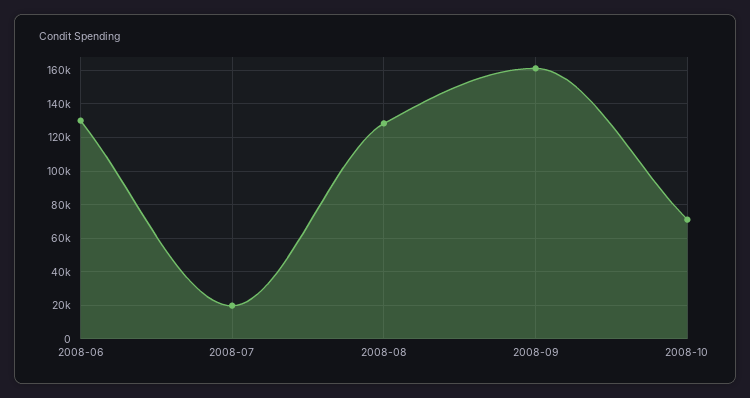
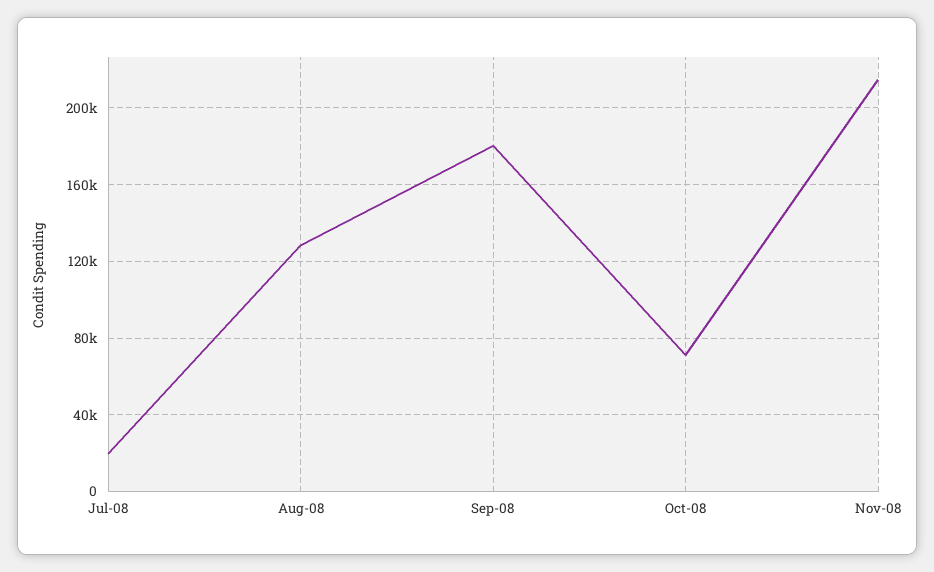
2008-06: 130000 -> none
2008-09: 160000 -> 180000
Nov-08: none -> 215000

